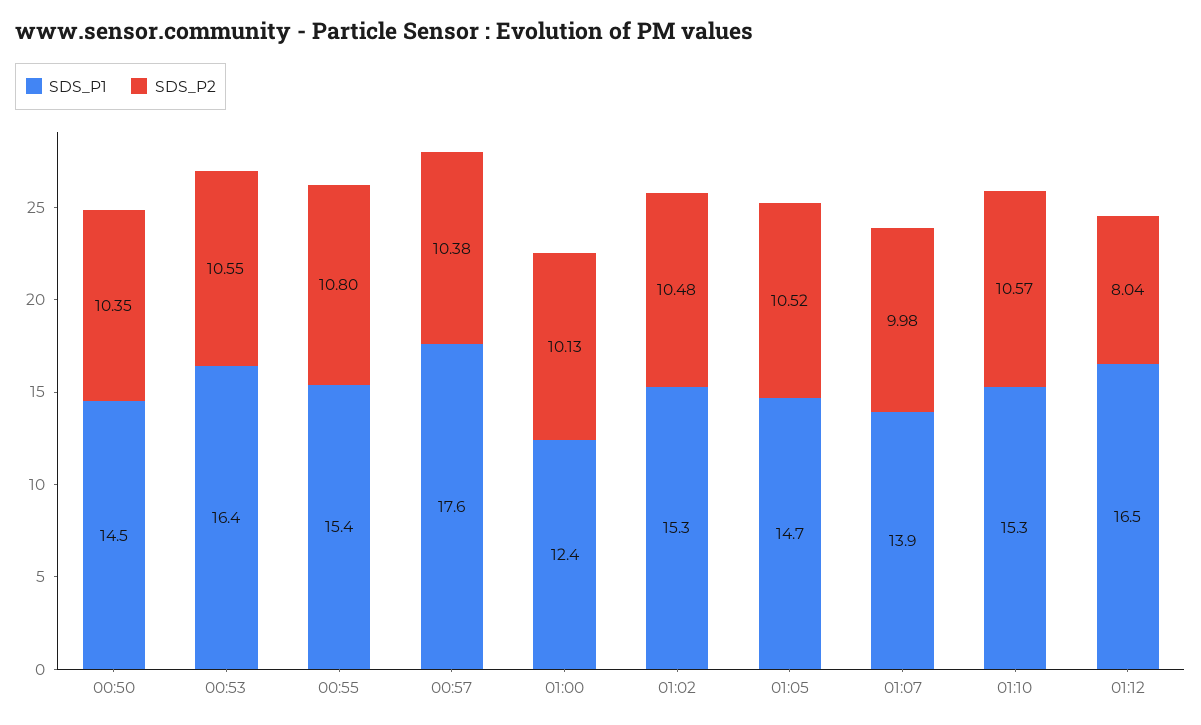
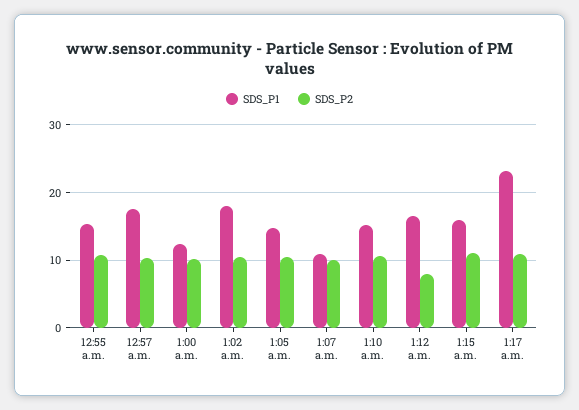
SDS_P1, 00:50: 14.5 -> none
SDS_P2, 00:50: 10.35 -> none
SDS_P1, 00:53: 16.4 -> none
SDS_P2, 00:53: 10.55 -> none
SDS_P1, 01:02: 15.3 -> 18
SDS_P1, 01:07: 13.9 -> 11
SDS_P1, 1:15 a.m.: none -> 16
SDS_P2, 1:15 a.m.: none -> 11
SDS_P1, 1:17 a.m.: none -> 23
SDS_P2, 1:17 a.m.: none -> 11

